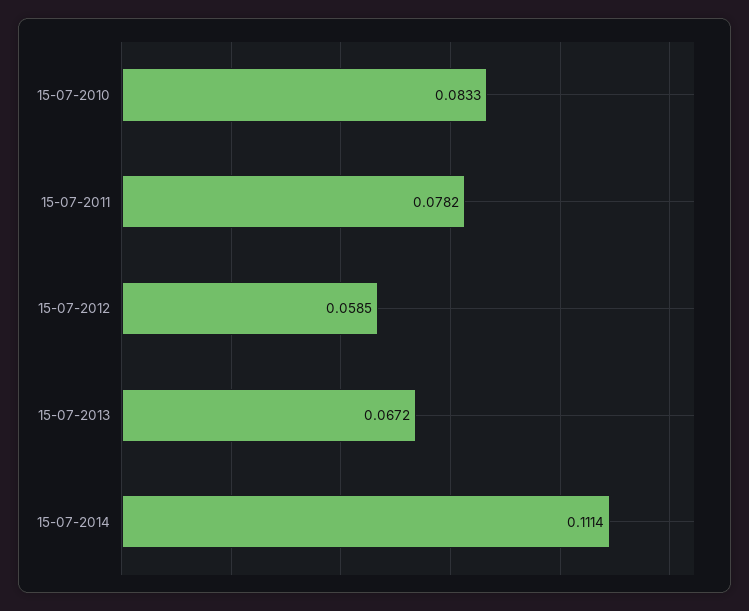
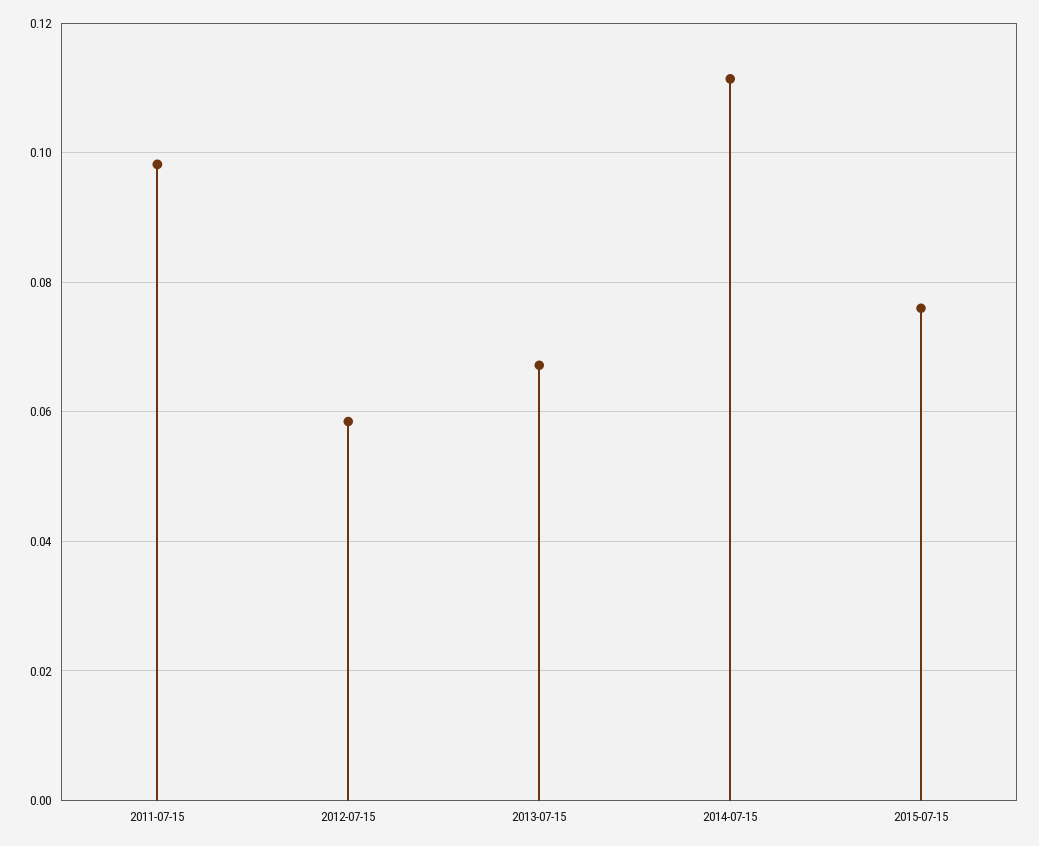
15-07-2010: 0.0833 -> none
15-07-2011: 0.0782 -> 0.098
2015-07-15: none -> 0.076

